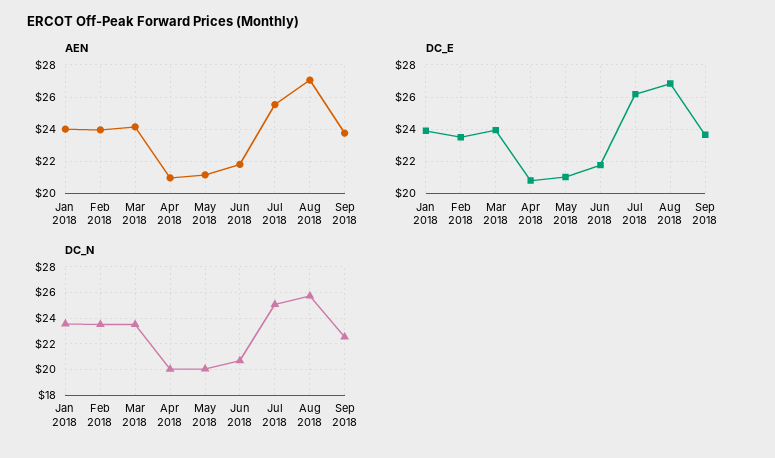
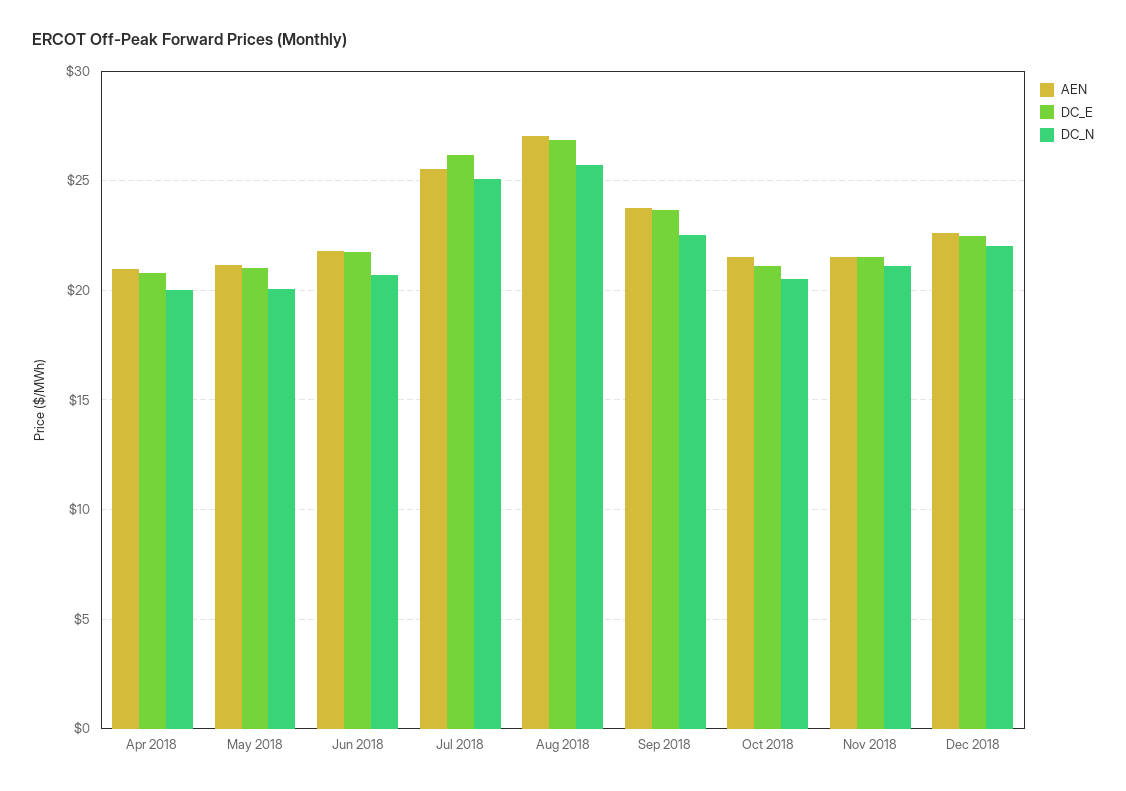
AEN, Jan 2018: 24 -> none
AEN, Feb 2018: 24 -> none
AEN, Mar 2018: 24 -> none
DC_E, Jan 2018: 24 -> none
DC_E, Feb 2018: 23.5 -> none
DC_E, Mar 2018: 24 -> none
DC_N, Jan 2018: 23.5 -> none
DC_N, Feb 2018: 23.5 -> none
DC_N, Mar 2018: 23.5 -> none
AEN, Oct 2018: none -> 21.5
DC_E, Oct 2018: none -> 21
DC_N, Oct 2018: none -> 20.5
AEN, Nov 2018: none -> 21.5
DC_E, Nov 2018: none -> 21.5
DC_N, Nov 2018: none -> 21
AEN, Dec 2018: none -> 22.5
DC_E, Dec 2018: none -> 22.5
DC_N, Dec 2018: none -> 22

